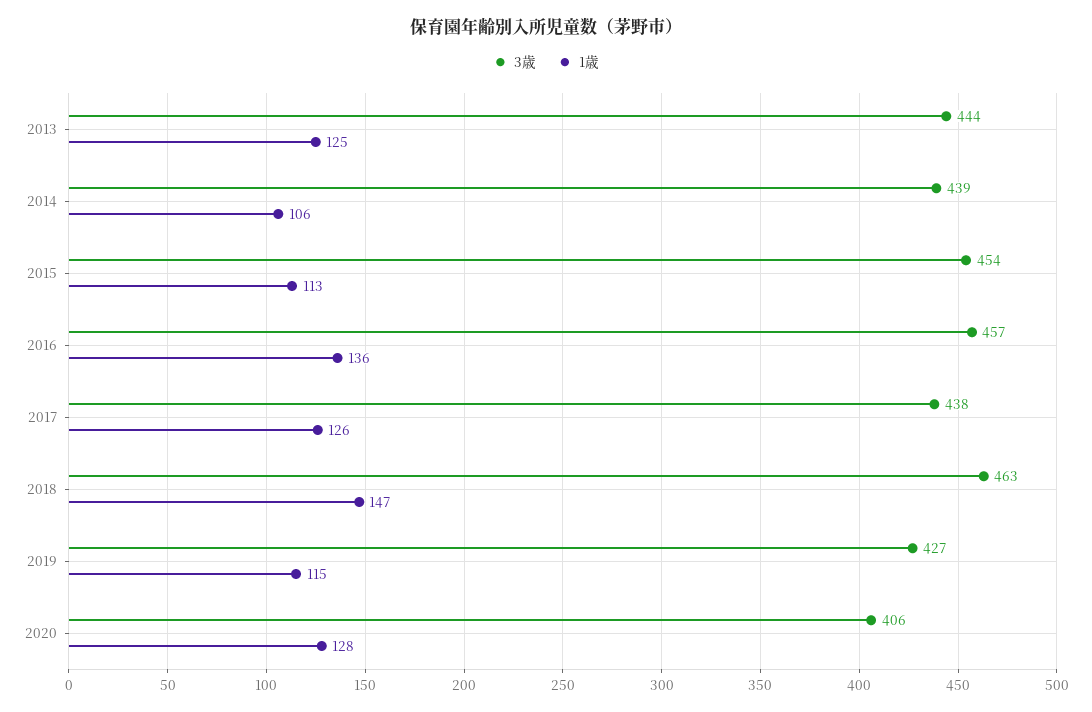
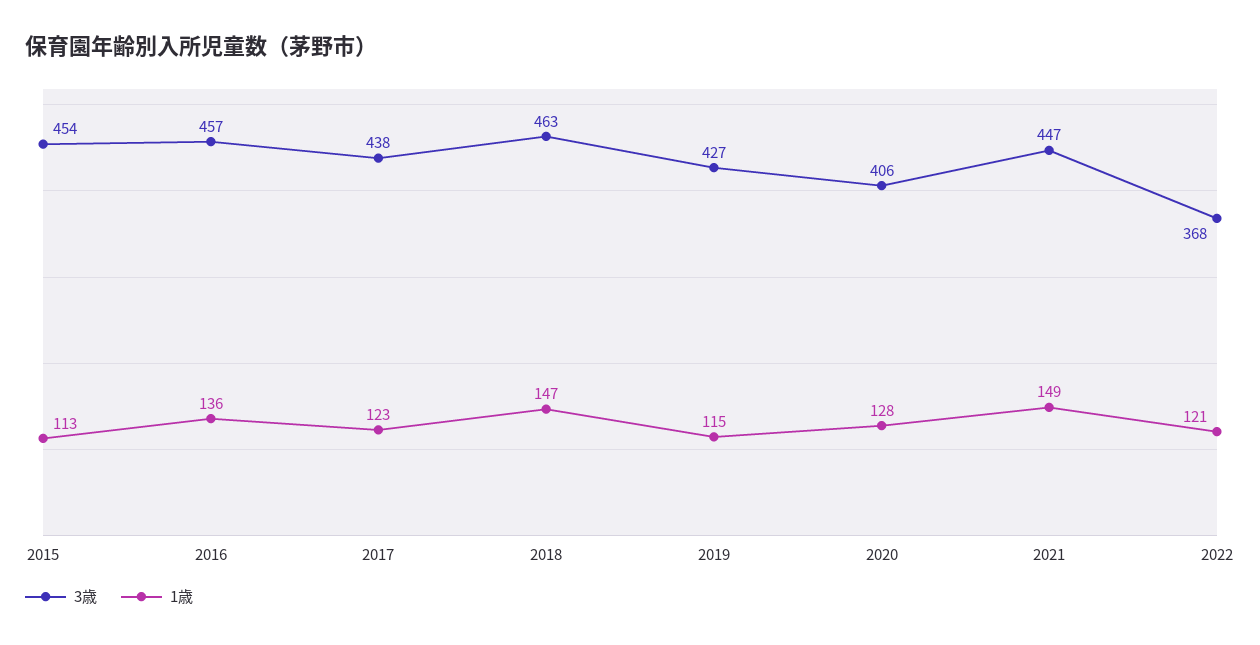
3歳, 2013: 444 -> none
1歳, 2013: 125 -> none
3歳, 2014: 439 -> none
1歳, 2014: 106 -> none
1歳, 2017: 126 -> 123
3歳, 2021: none -> 447
1歳, 2021: none -> 149
3歳, 2022: none -> 368
1歳, 2022: none -> 121

